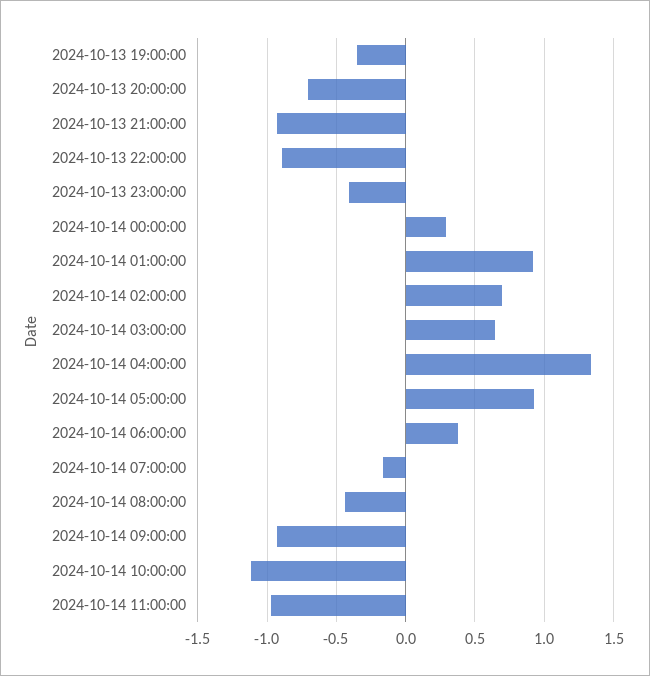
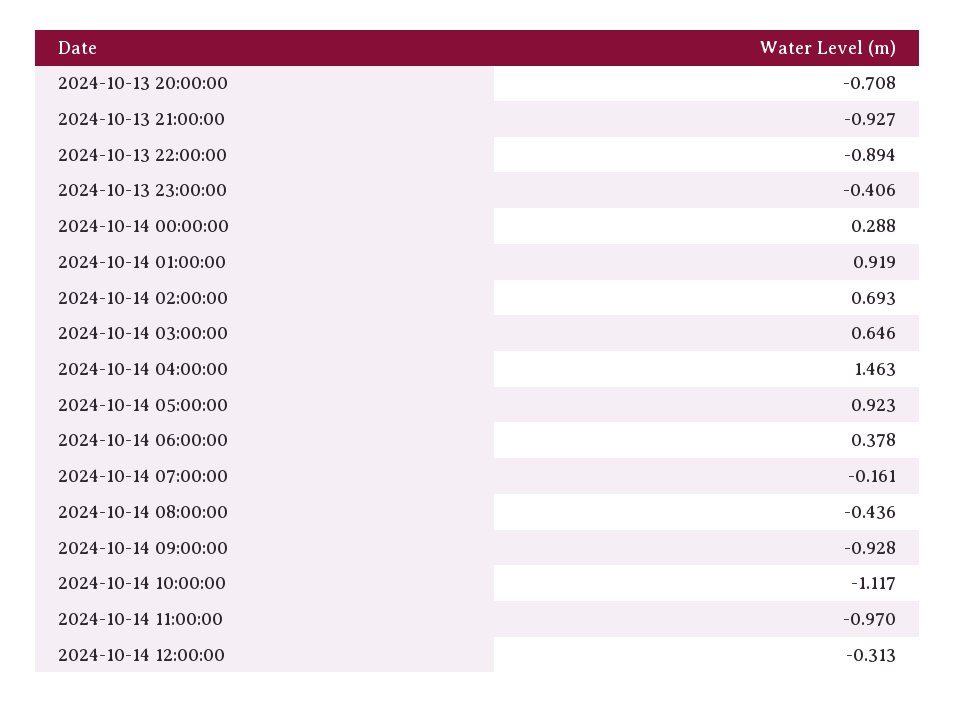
2024-10-13 19:00:00: -0.35 -> none
2024-10-14 04:00:00: 1.35 -> 1.463
2024-10-14 12:00:00: none -> -0.313

